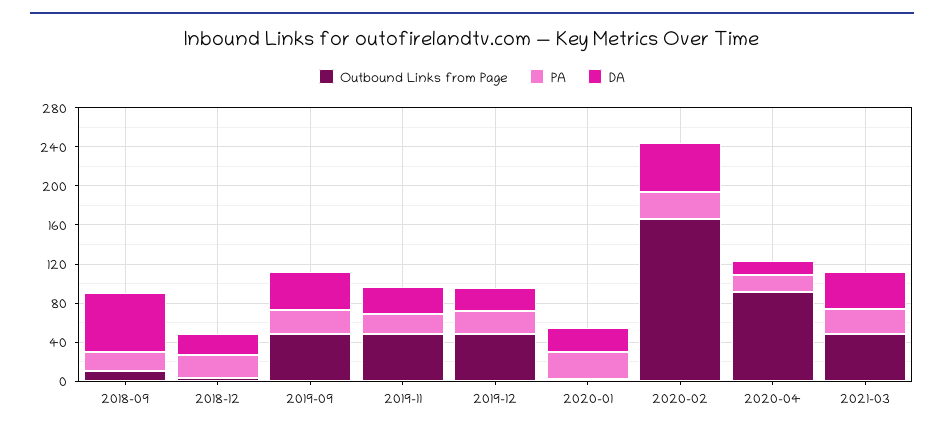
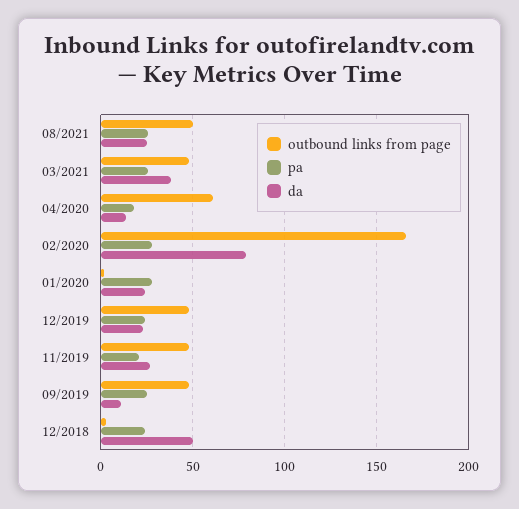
Outbound Links from Page, 2018-09: 10 -> none
PA, 2018-09: 20 -> none
DA, 2018-09: 60 -> none
DA, 2018-12: 20 -> 50
DA, 2019-09: 40 -> 10
DA, 2020-02: 50 -> 80
Outbound Links from Page, 2020-04: 90 -> 60
Outbound Links from Page, 08/2021: none -> 50
PA, 08/2021: none -> 25
DA, 08/2021: none -> 25

